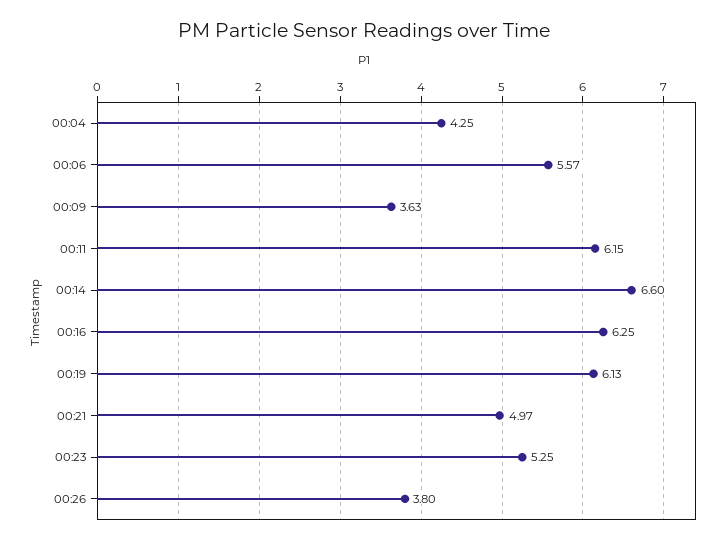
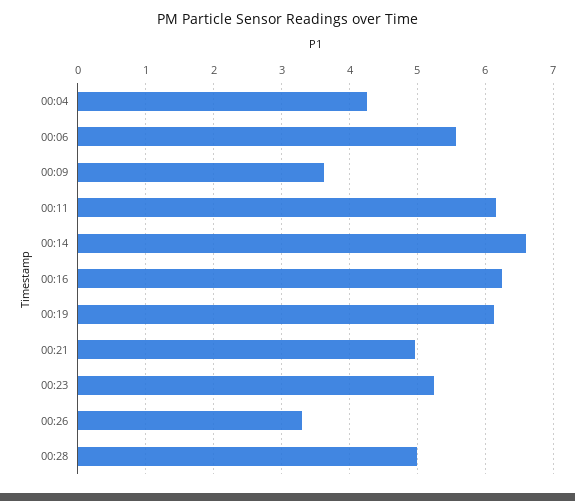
00:26: 3.8 -> 3.3
00:28: none -> 5

